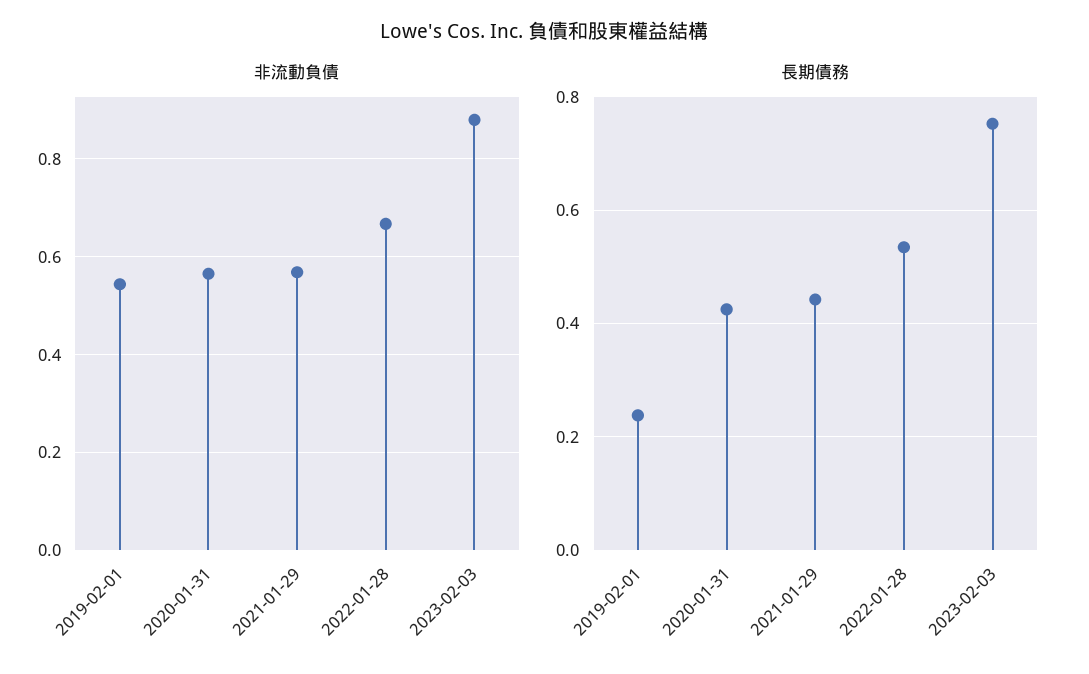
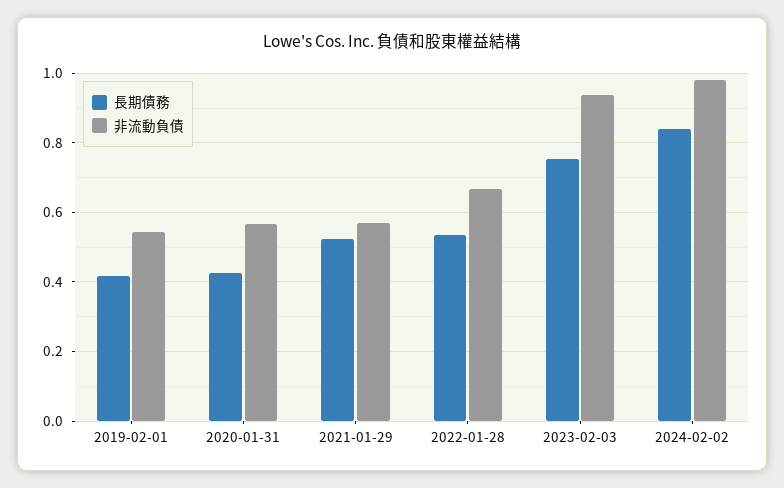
非流動負債, 2023-02-03: 0.88 -> 0.94
長期債務, 2019-02-01: 0.24 -> 0.42
長期債務, 2021-01-29: 0.44 -> 0.52
長期債務, 2024-02-02: none -> 0.84
非流動負債, 2024-02-02: none -> 0.98

